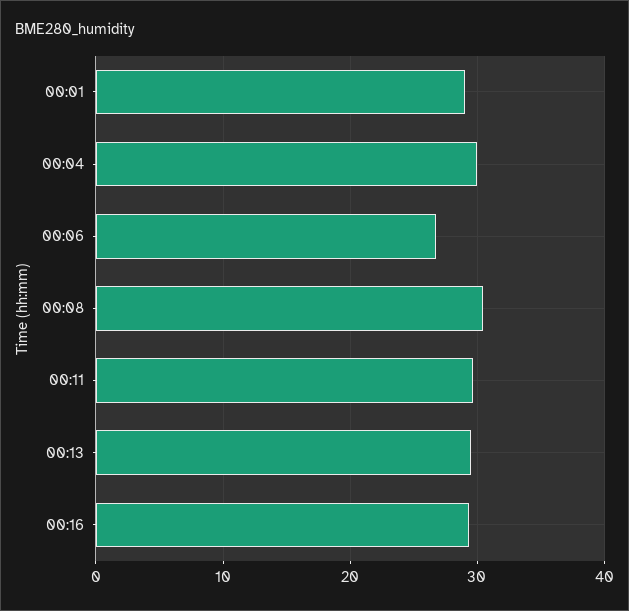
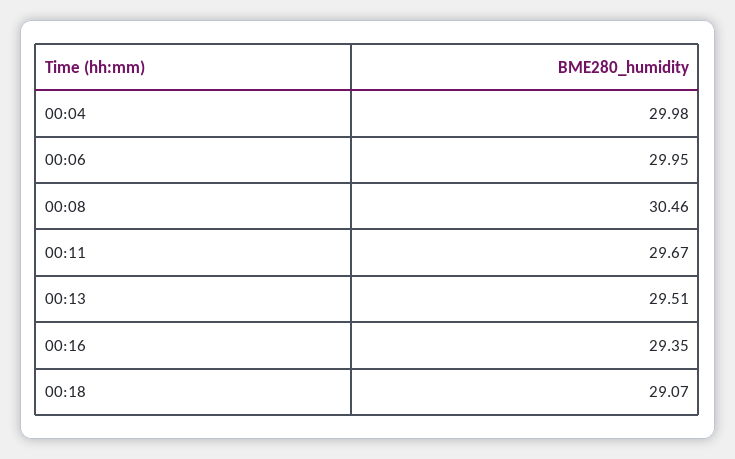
00:01: 29 -> none
00:06: 27 -> 29.95
00:18: none -> 29.07

